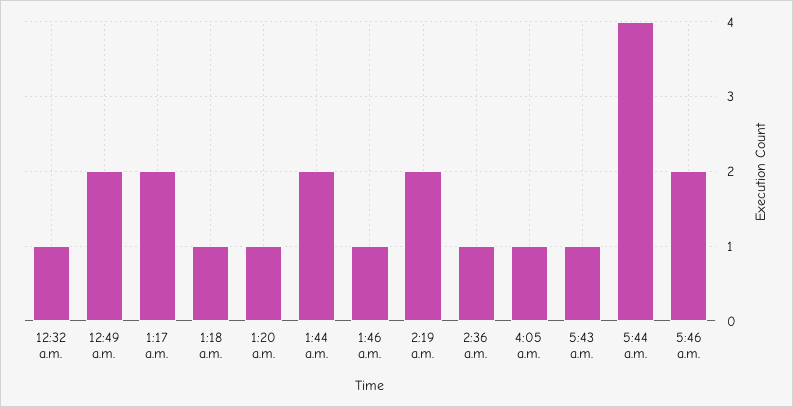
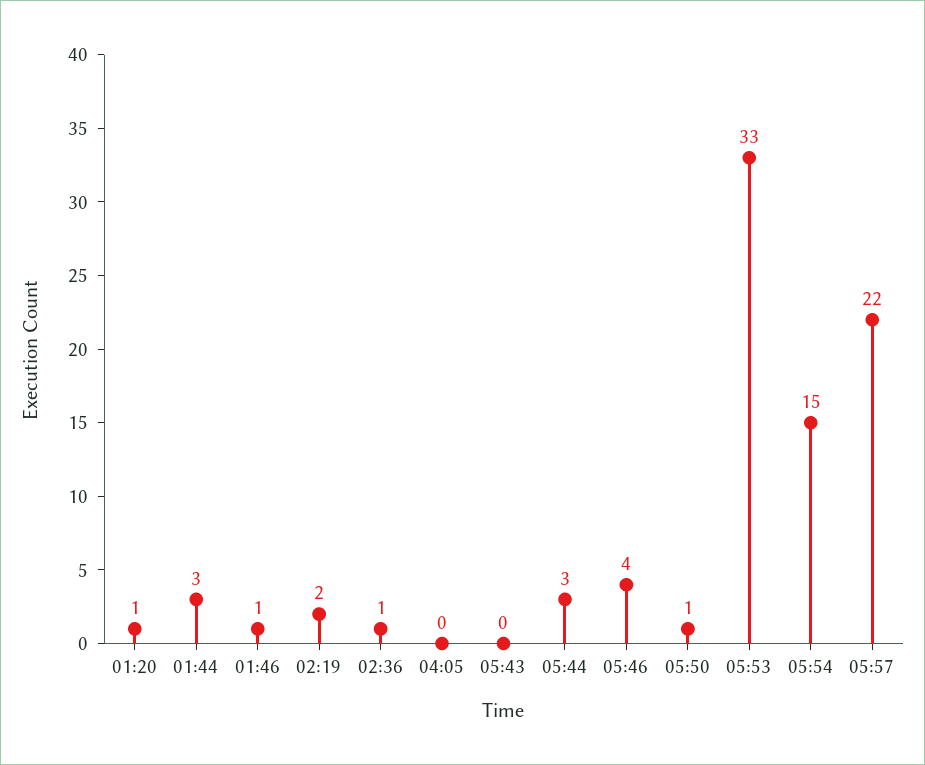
12:32 a.m.: 1 -> none
12:49 a.m.: 2 -> none
1:17 a.m.: 2 -> none
1:18 a.m.: 1 -> none
1:44 a.m.: 2 -> 3
4:05 a.m.: 1 -> 0
5:43 a.m.: 1 -> 0
5:44 a.m.: 4 -> 3
5:46 a.m.: 2 -> 4
05:50: none -> 1
05:53: none -> 33
05:54: none -> 15
05:57: none -> 22

